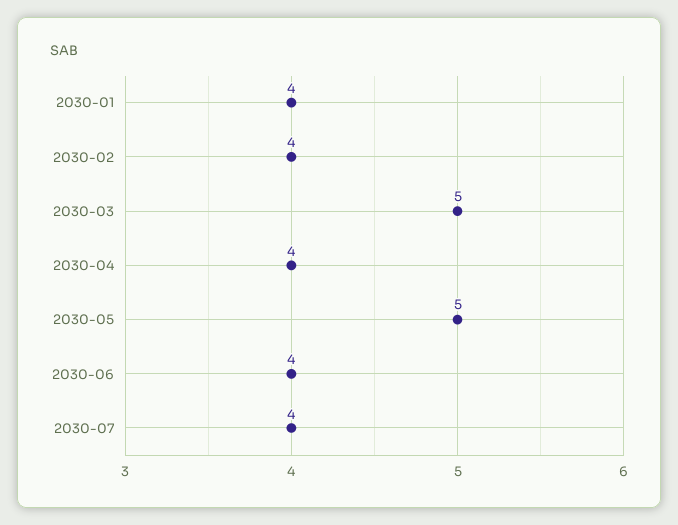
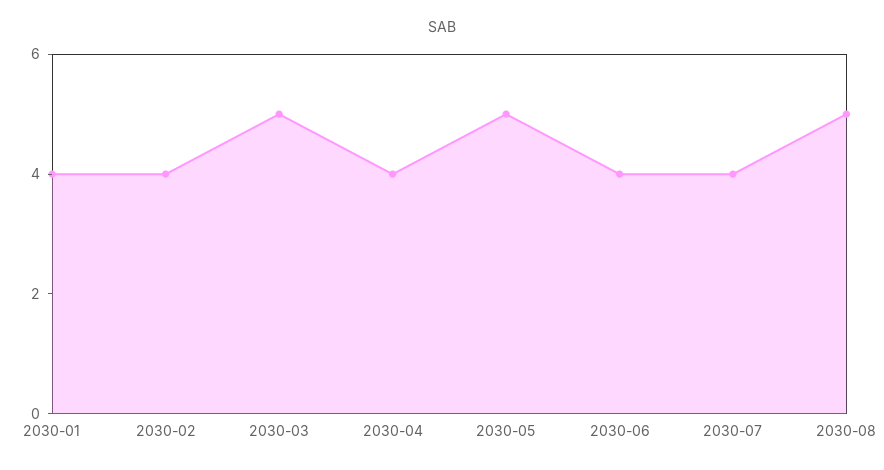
2030-08: none -> 5

